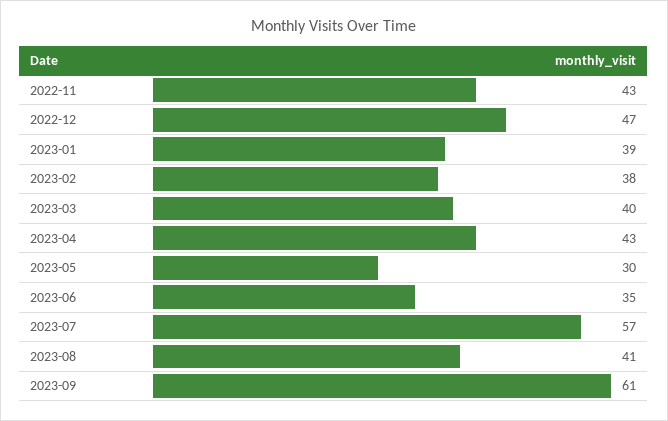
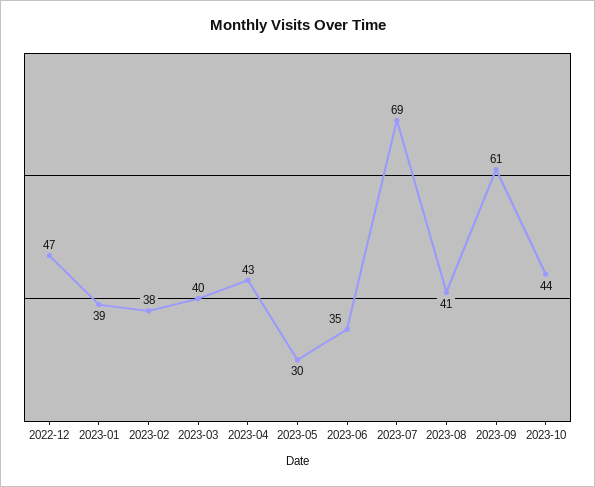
2022-11: 43 -> none
2023-07: 57 -> 69
2023-10: none -> 44

